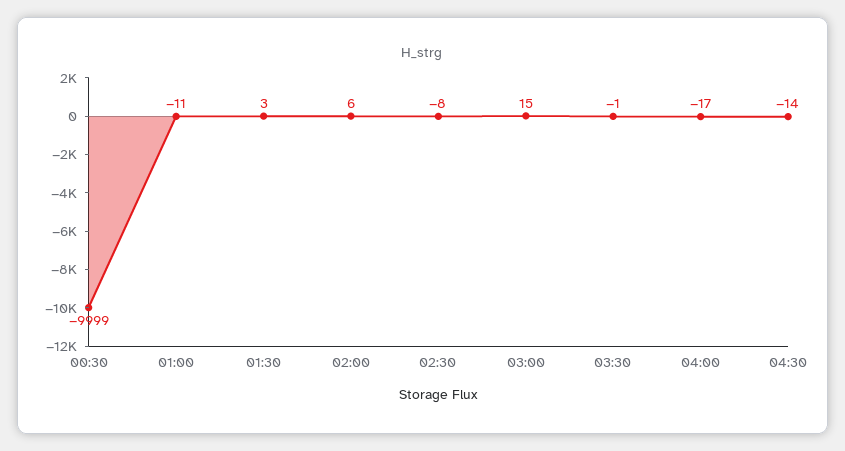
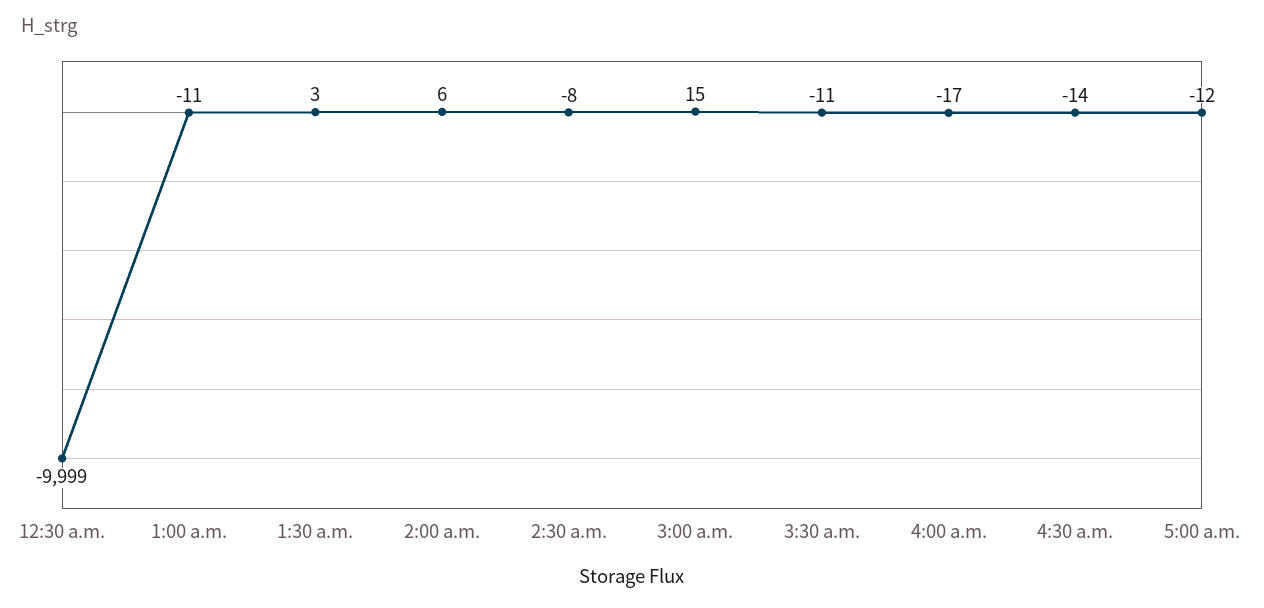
03:30: -1 -> -11
5:00 a.m.: none -> -12

